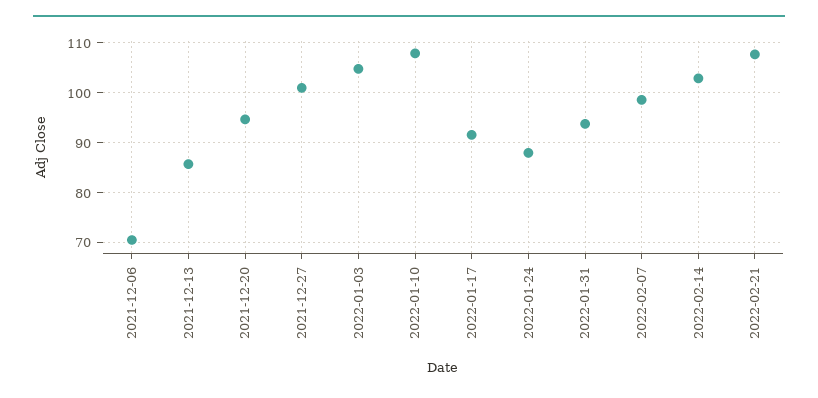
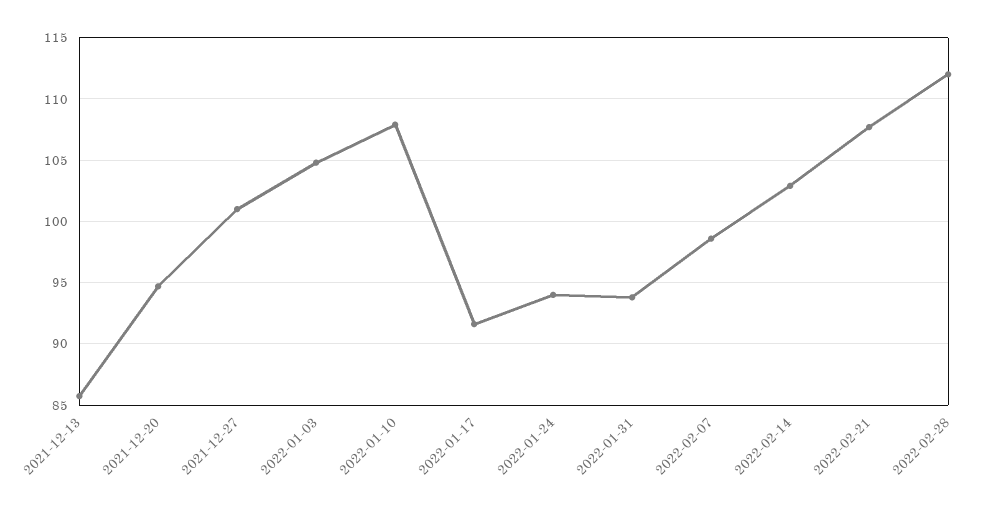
2021-12-06: 70 -> none
2022-01-24: 88 -> 94
2022-02-28: none -> 112

